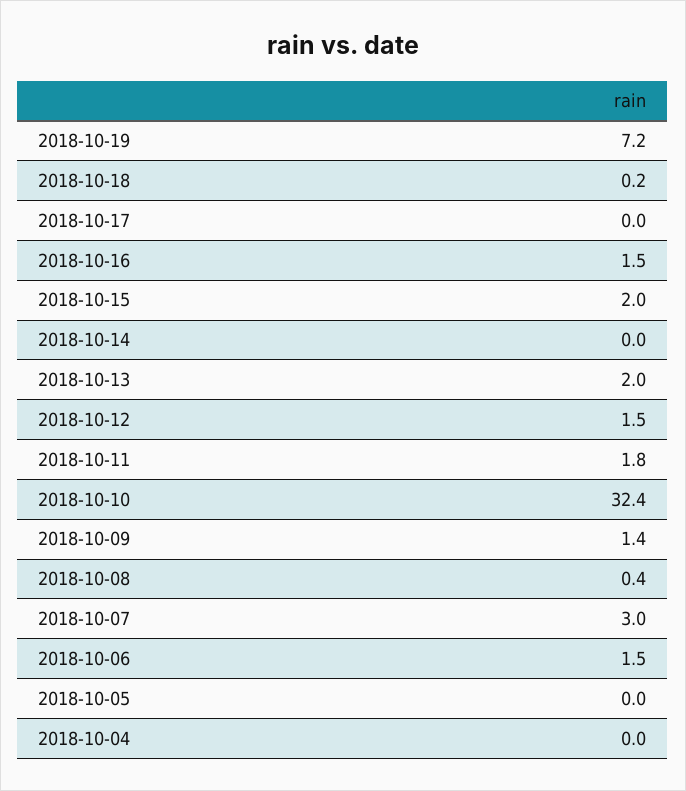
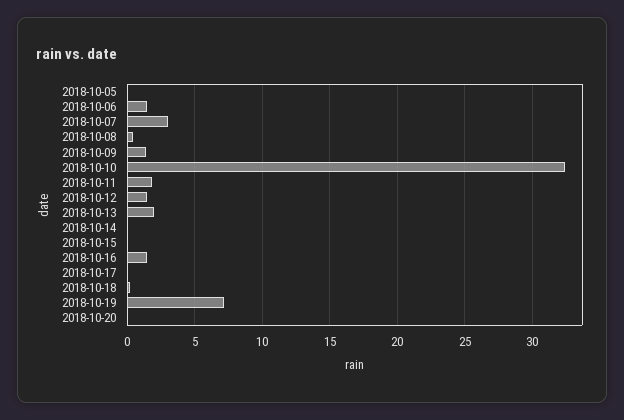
2018-10-15: 2 -> 0
2018-10-04: 0 -> none
2018-10-20: none -> 0

